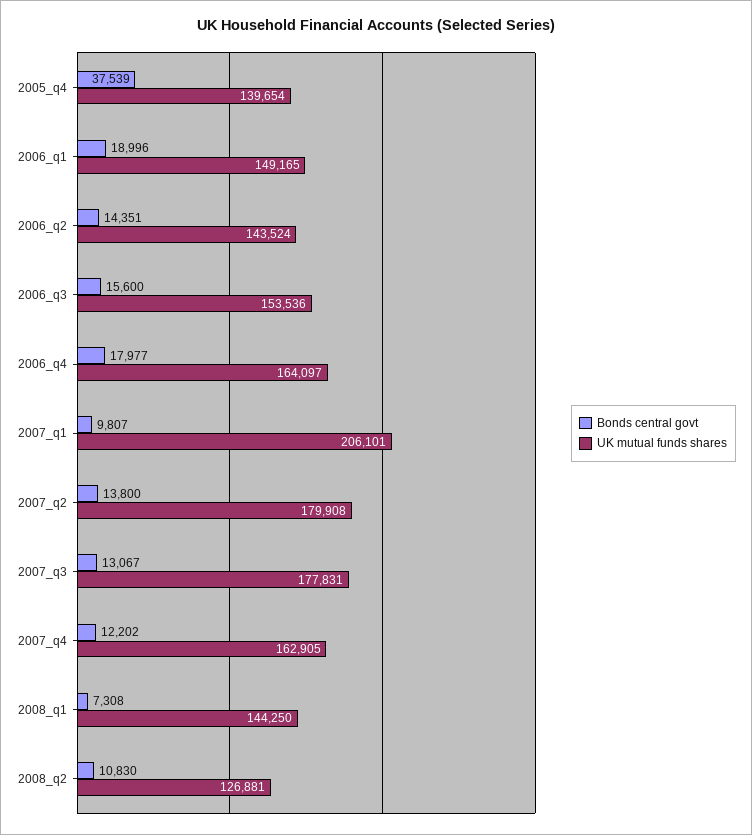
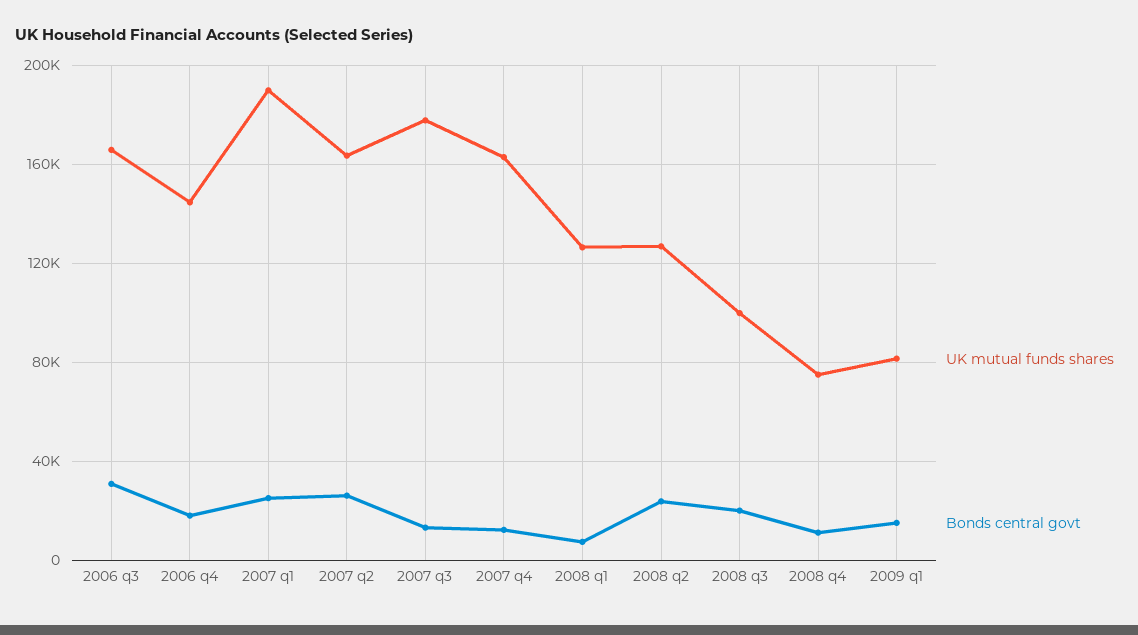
Bonds central govt, 2005_q4: 37539 -> none
UK mutual funds shares, 2005_q4: 139654 -> none
Bonds central govt, 2006_q1: 18996 -> none
UK mutual funds shares, 2006_q1: 149165 -> none
Bonds central govt, 2006_q2: 14351 -> none
UK mutual funds shares, 2006_q2: 143524 -> none
Bonds central govt, 2006_q3: 15600 -> 30000
UK mutual funds shares, 2006_q3: 153536 -> 165000
UK mutual funds shares, 2006_q4: 164097 -> 145000
Bonds central govt, 2007_q1: 9807 -> 25000
UK mutual funds shares, 2007_q1: 206101 -> 190000
Bonds central govt, 2007_q2: 13800 -> 25000
UK mutual funds shares, 2007_q2: 179908 -> 165000
UK mutual funds shares, 2008_q1: 144250 -> 125000
Bonds central govt, 2008_q2: 10830 -> 25000
UK mutual funds shares, 2008 q3: none -> 100000
Bonds central govt, 2008 q3: none -> 20000
UK mutual funds shares, 2008 q4: none -> 75000
Bonds central govt, 2008 q4: none -> 10000
UK mutual funds shares, 2009 q1: none -> 80000
Bonds central govt, 2009 q1: none -> 15000

